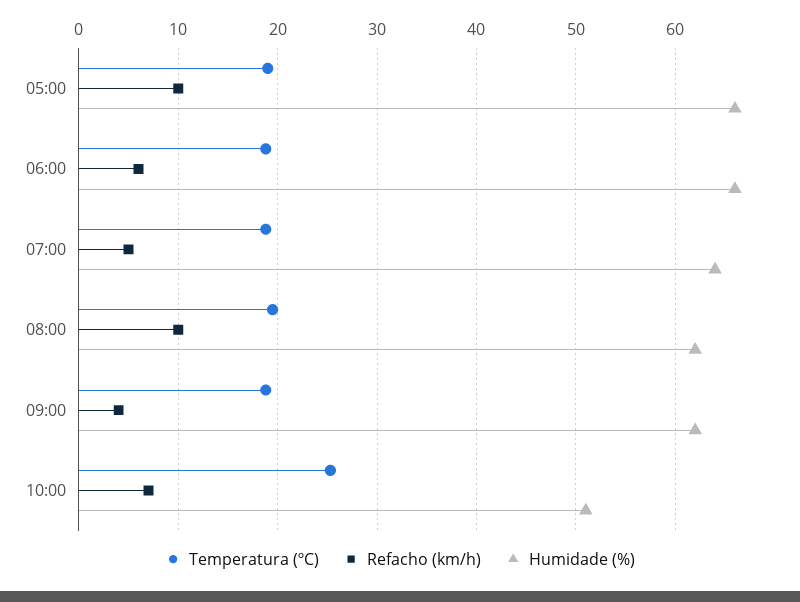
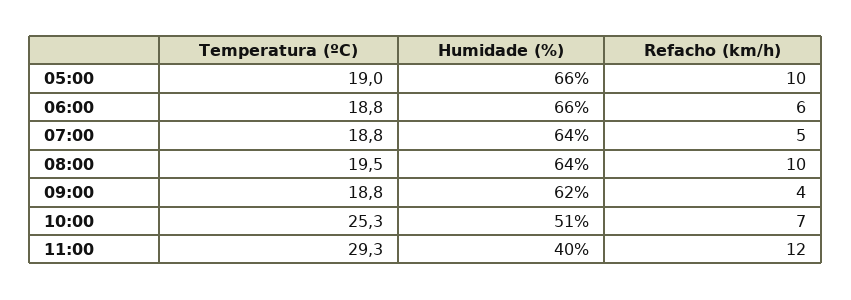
Humidade (%), 08:00: 62 -> 64
Temperatura (ºC), 11:00: none -> 29.3
Humidade (%), 11:00: none -> 40
Refacho (km/h), 11:00: none -> 12

